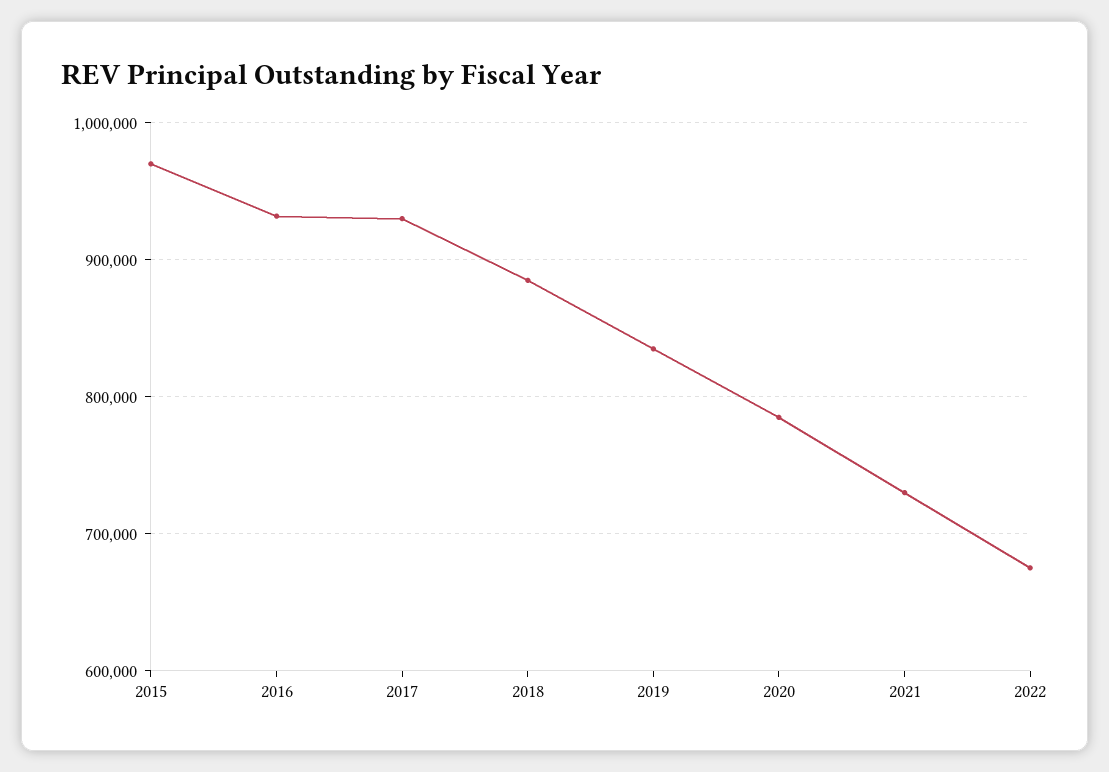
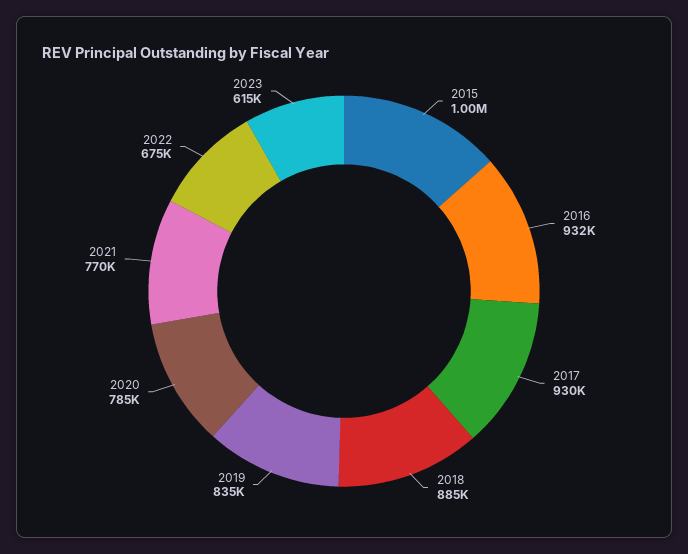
2015: 970000 -> 1000000
2021: 730000 -> 770000
2023: none -> 615000

